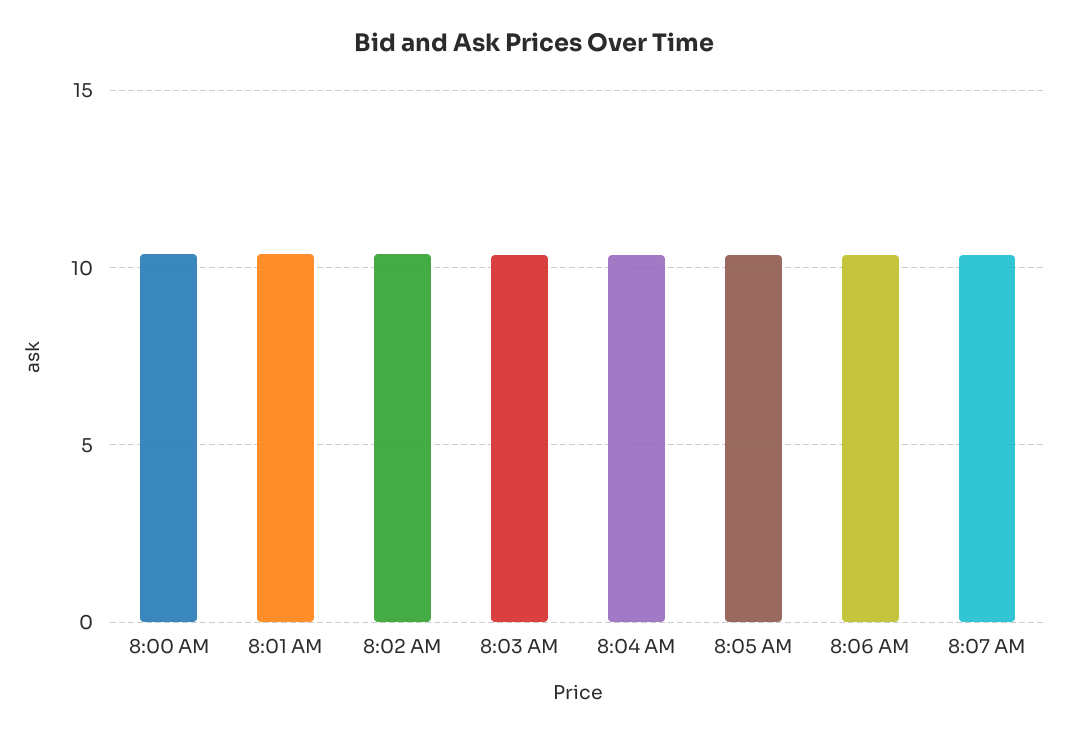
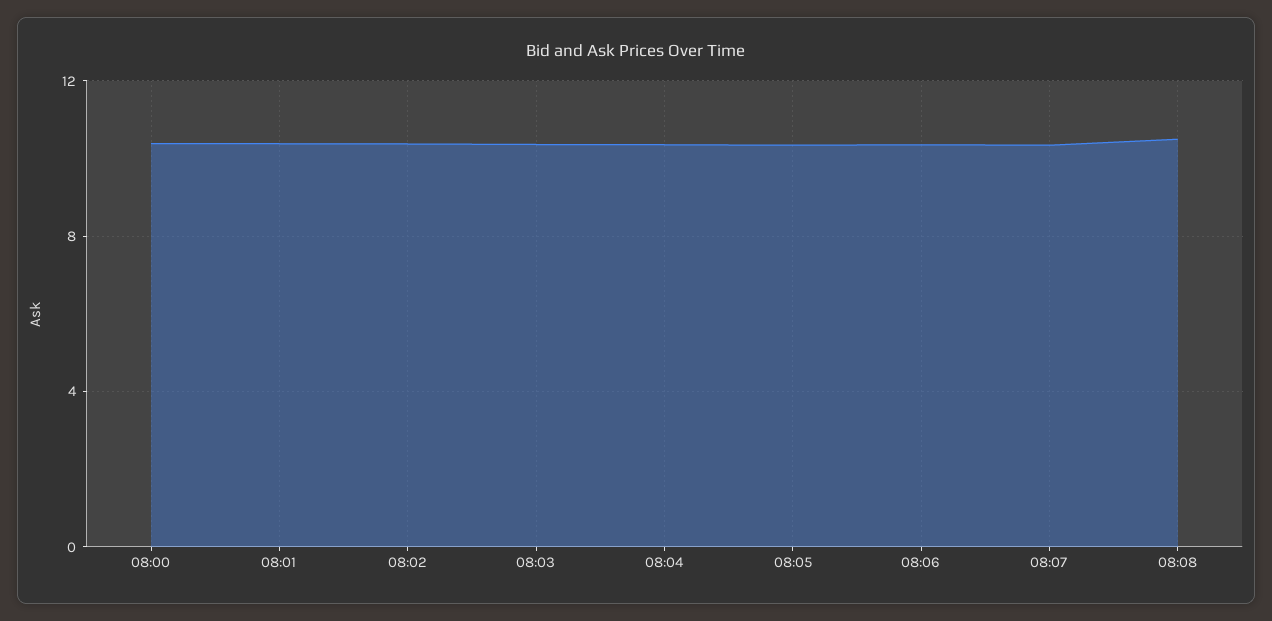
08:08: none -> 10.5

